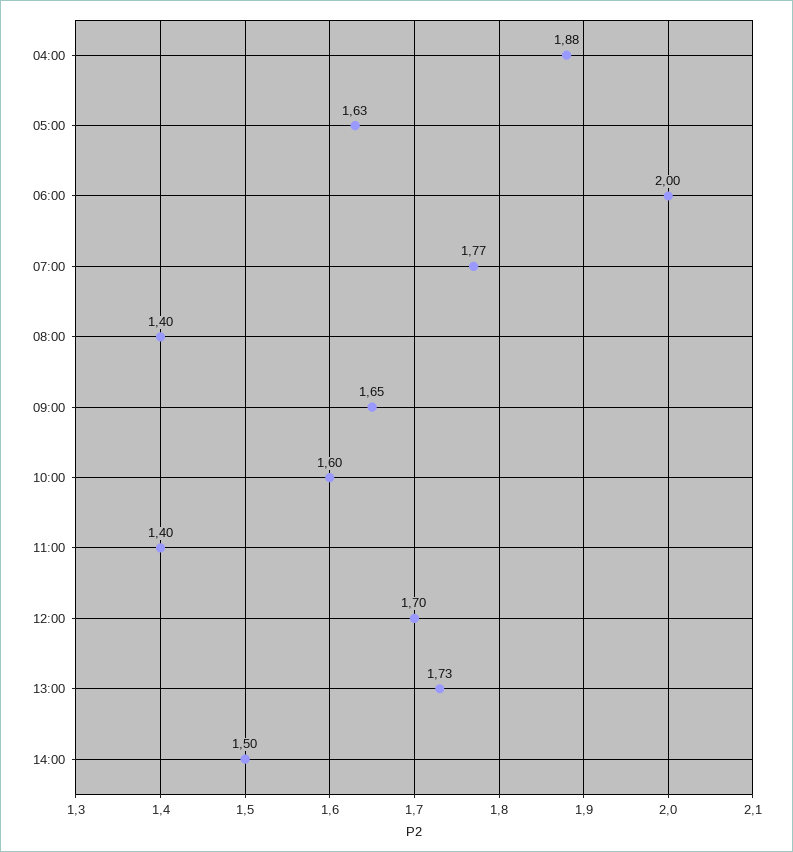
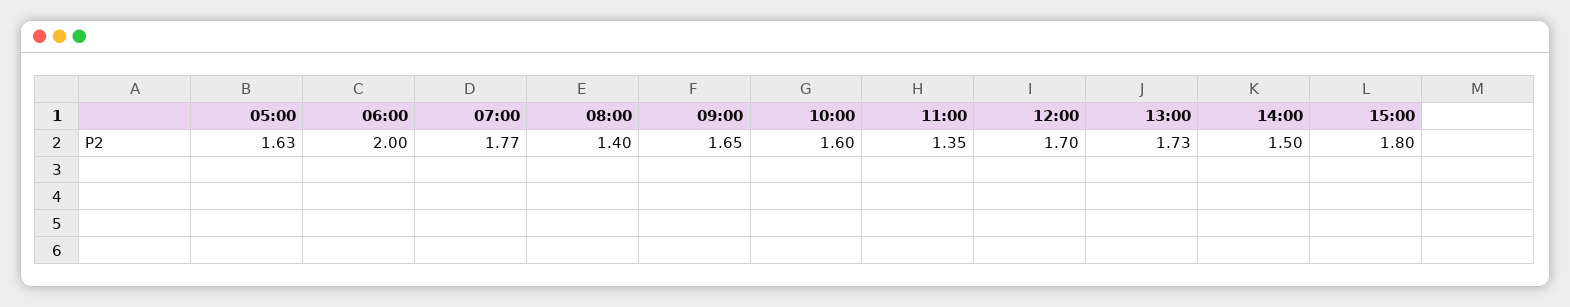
04:00: 1.88 -> none
11:00: 1.4 -> 1.35
15:00: none -> 1.8

